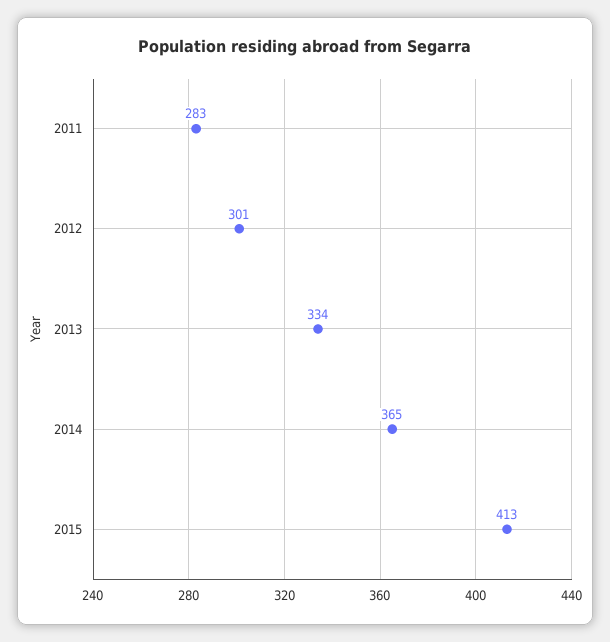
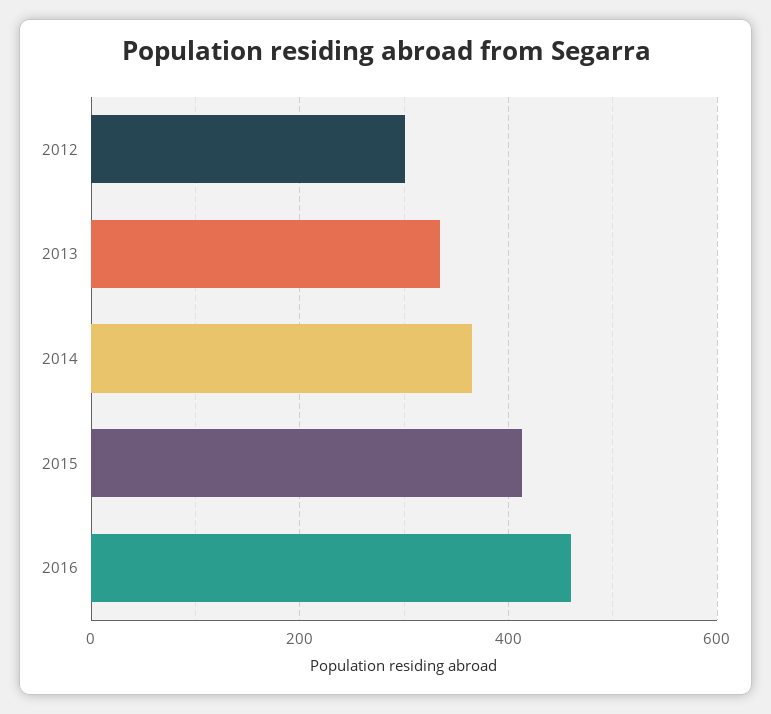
2011: 283 -> none
2016: none -> 460

